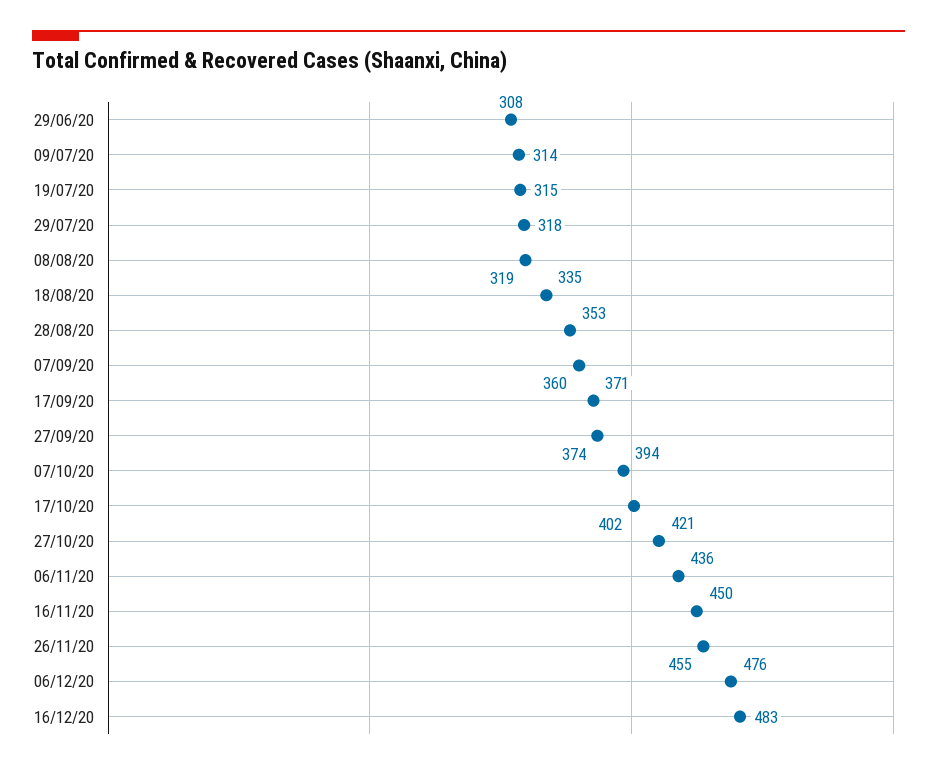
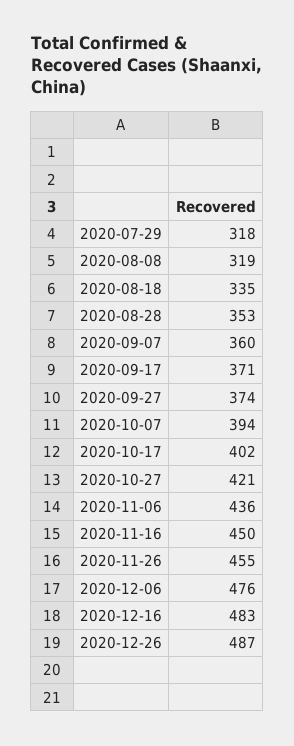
29/06/20: 308 -> none
09/07/20: 314 -> none
19/07/20: 315 -> none
2020-12-26: none -> 487

